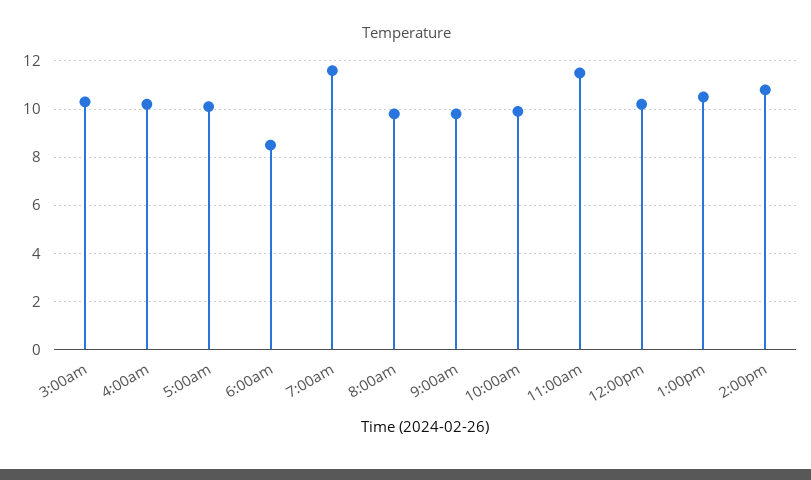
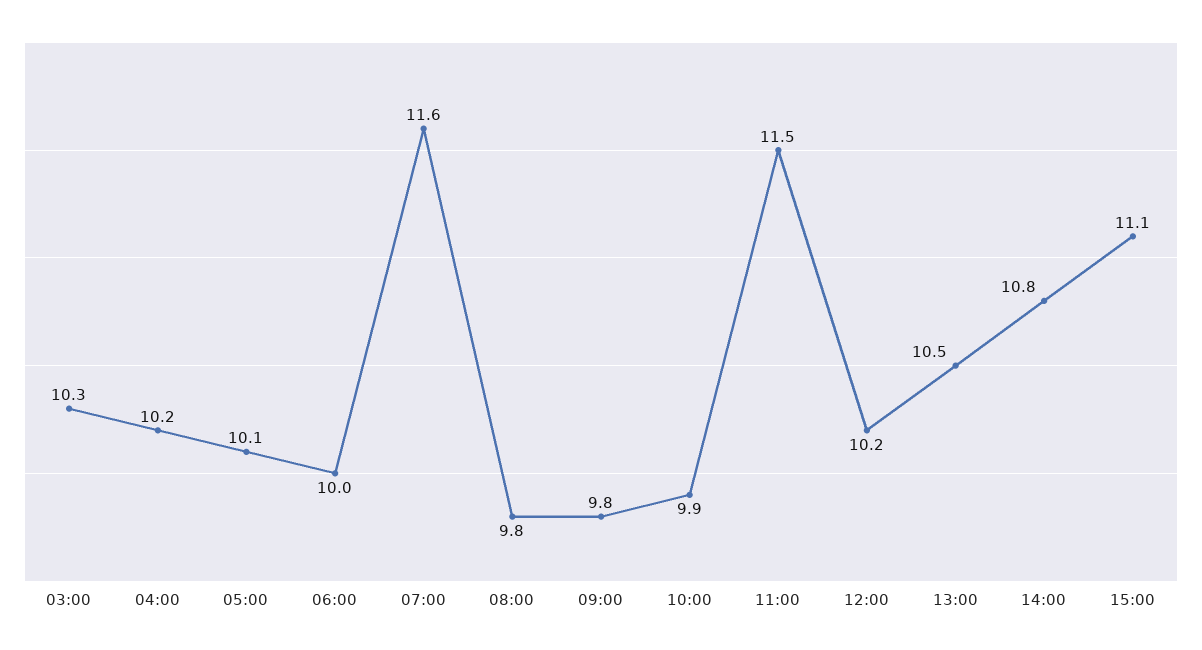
6:00am: 8.5 -> 10
15:00: none -> 11.1

